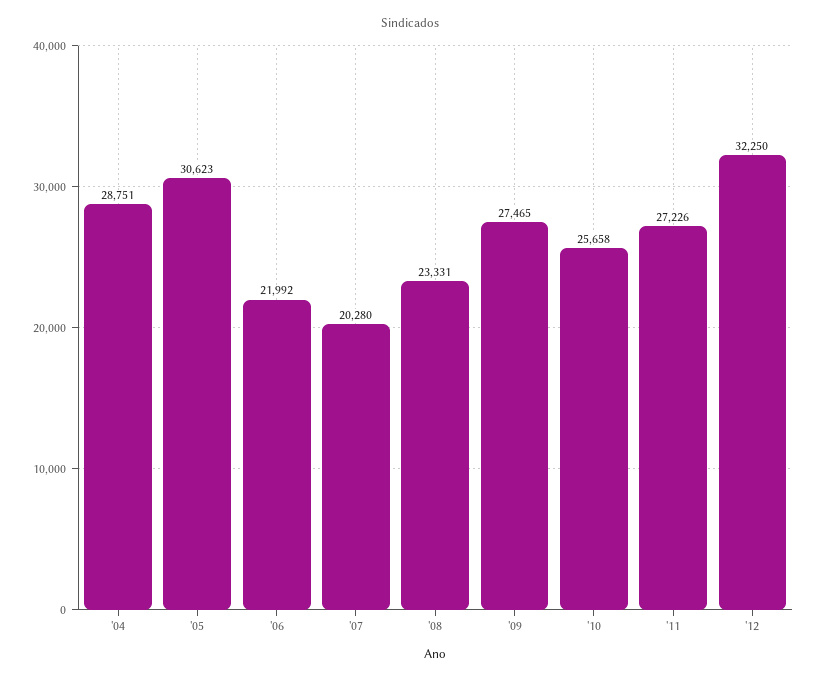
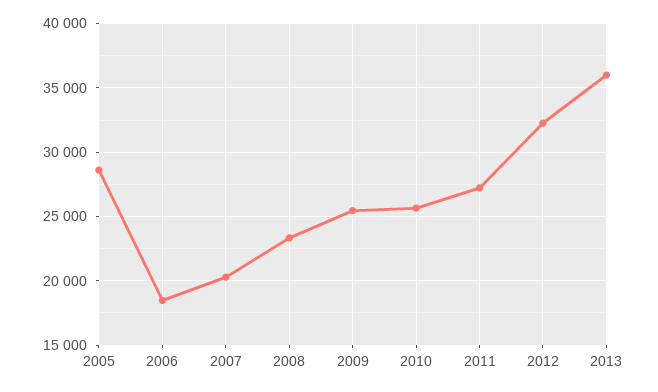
'04: 28751 -> none
'05: 30623 -> 28500
'06: 21992 -> 18500
'09: 27465 -> 25500
2013: none -> 36000

